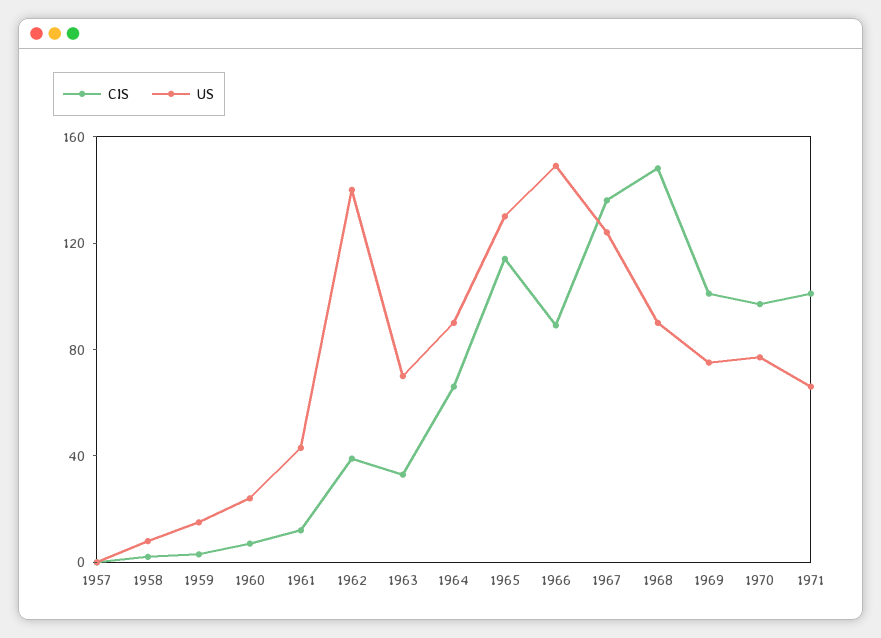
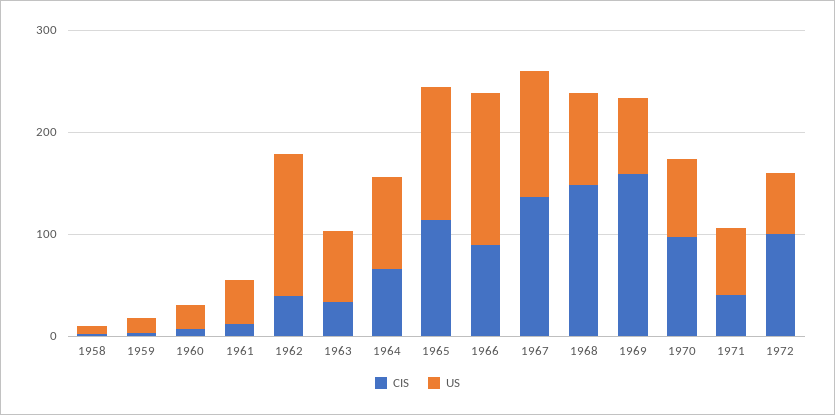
CIS, 1957: 0 -> none
US, 1957: 0 -> none
CIS, 1969: 100 -> 160
CIS, 1971: 100 -> 40
CIS, 1972: none -> 100
US, 1972: none -> 60

